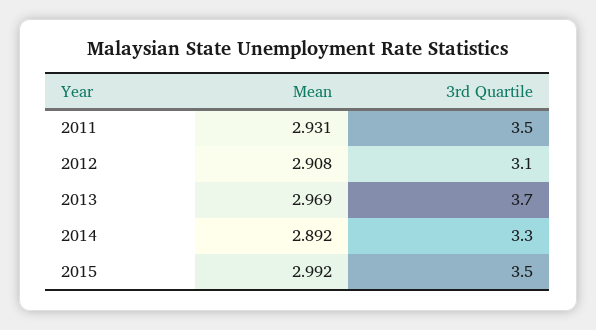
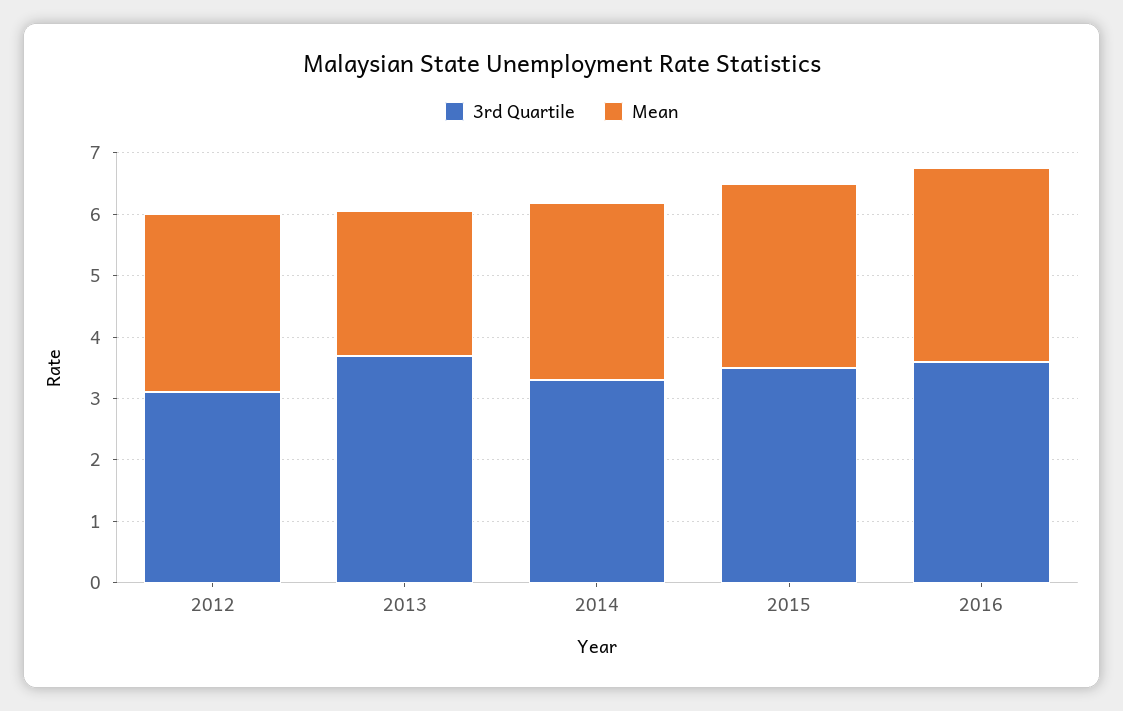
Mean, 2011: 2.931 -> none
3rd Quartile, 2011: 3.5 -> none
Mean, 2013: 2.969 -> 2.4
3rd Quartile, 2016: none -> 3.6
Mean, 2016: none -> 3.2

